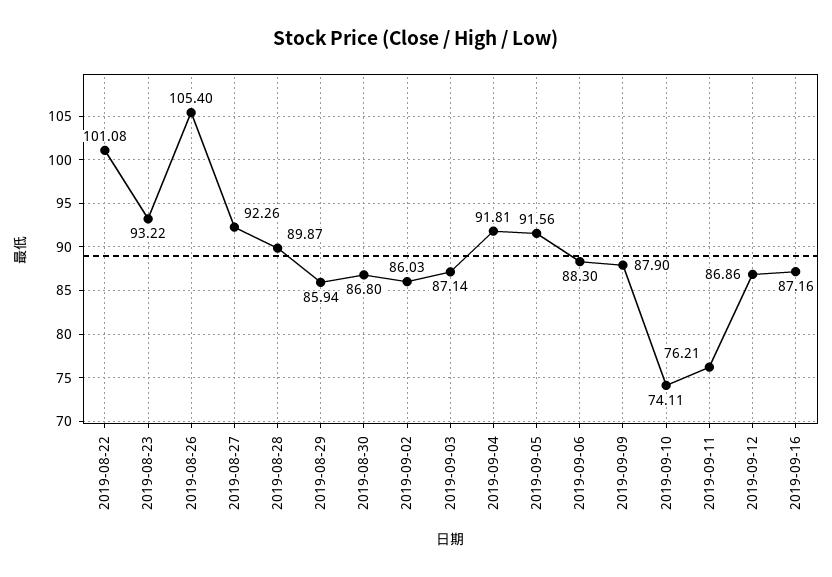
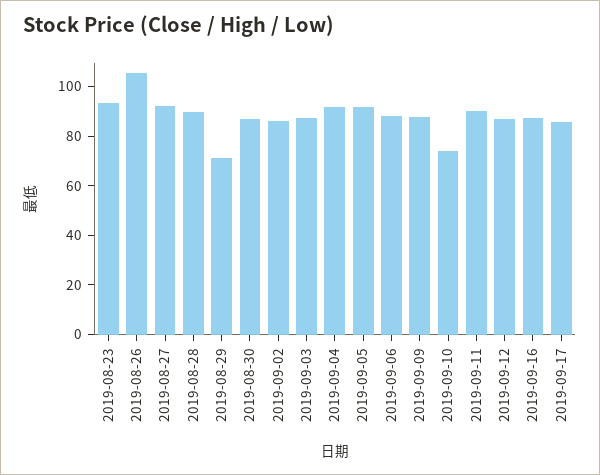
2019-08-22: 101.08 -> none
2019-08-29: 85.94 -> 70
2019-09-11: 76.21 -> 90
2019-09-17: none -> 85

